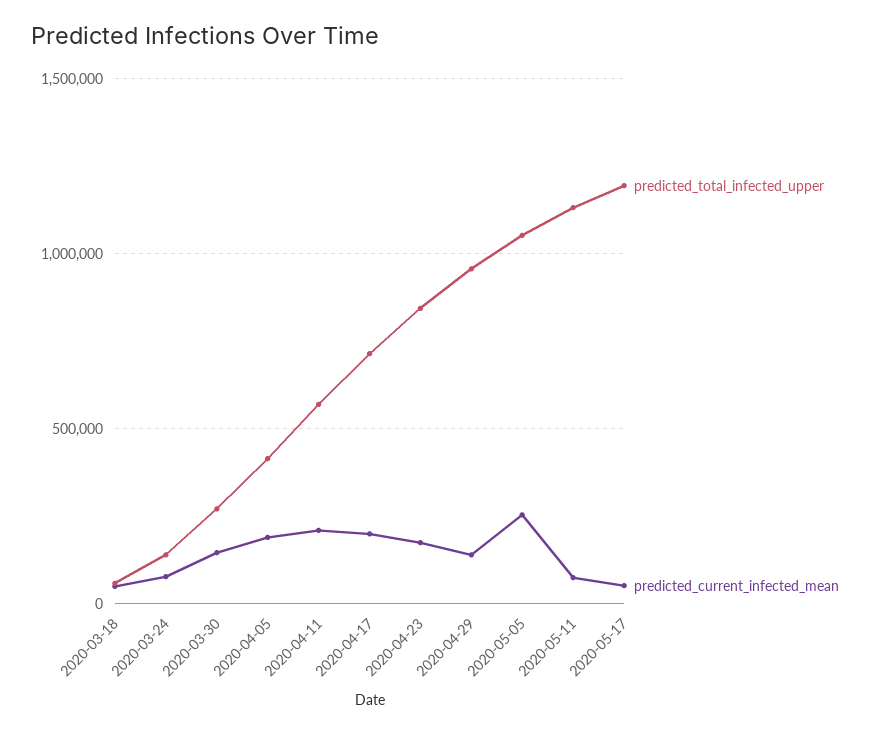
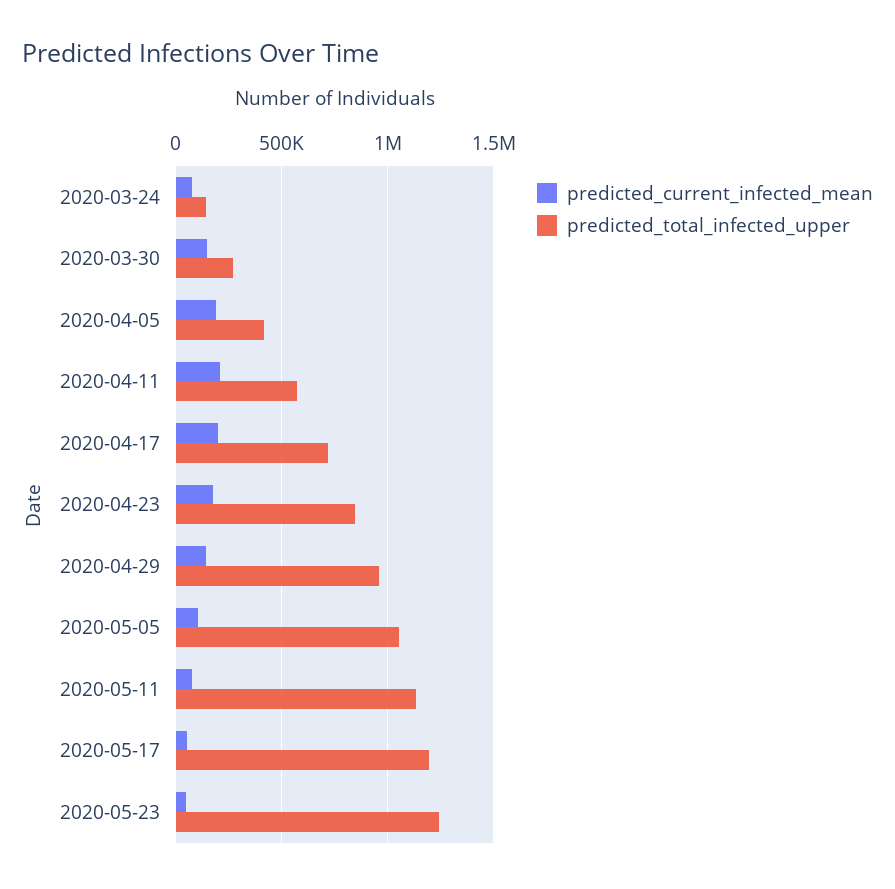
predicted_total_infected_upper, 2020-03-18: 50000 -> none
predicted_current_infected_mean, 2020-03-18: 50000 -> none
predicted_current_infected_mean, 2020-05-05: 250000 -> 100000
predicted_current_infected_mean, 2020-05-23: none -> 50000
predicted_total_infected_upper, 2020-05-23: none -> 1250000

